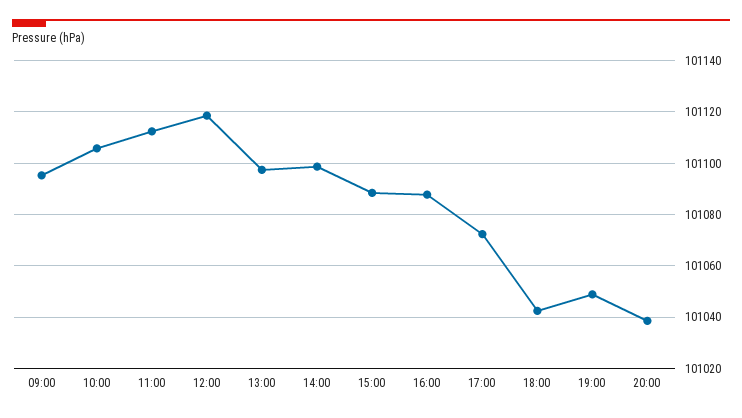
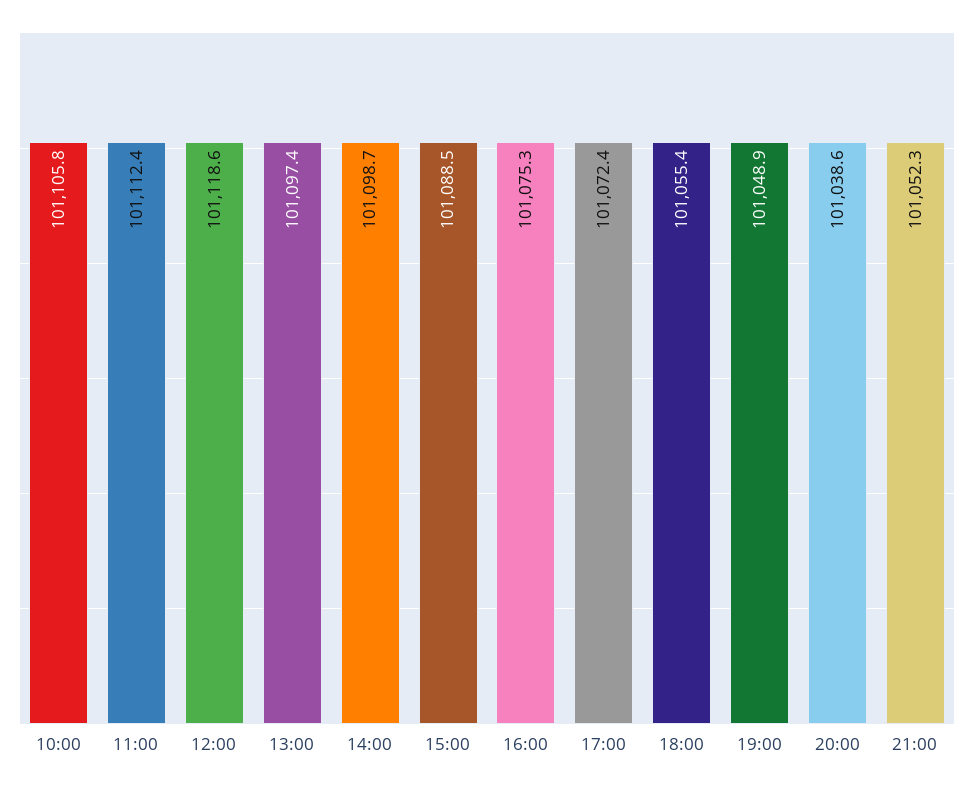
09:00: 101095 -> none
16:00: 101087.5 -> 101075.3
18:00: 101042.5 -> 101055.4
21:00: none -> 101052.3

